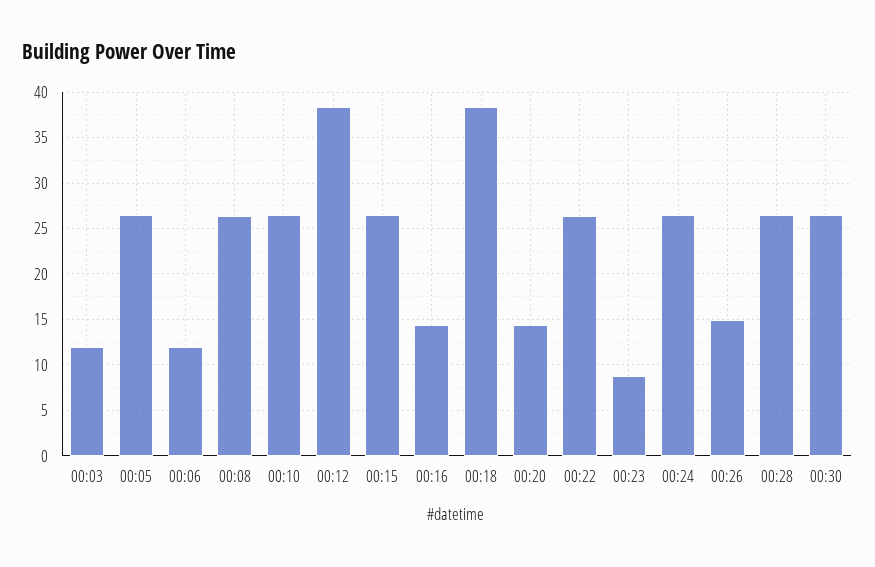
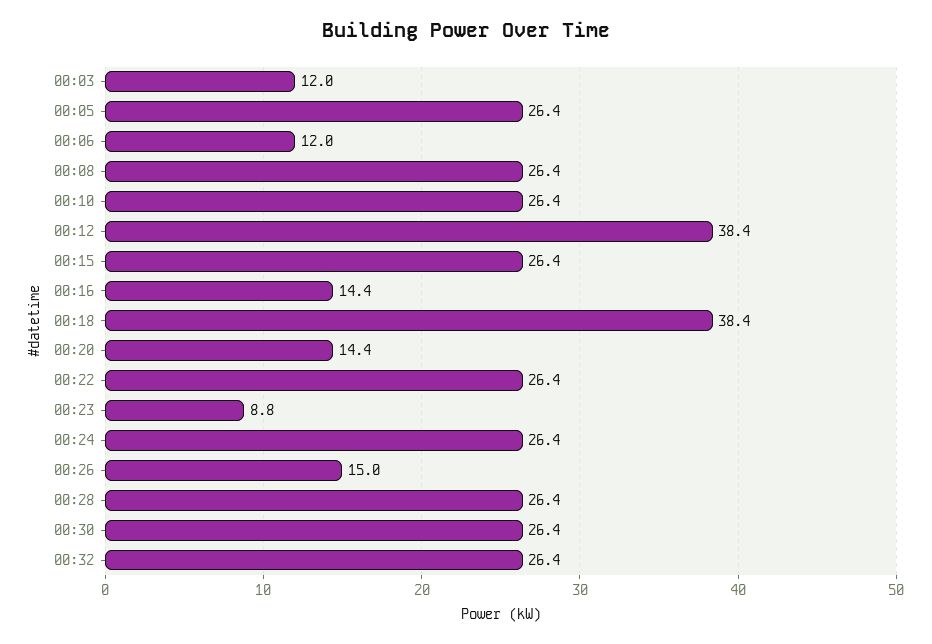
00:32: none -> 26.4

